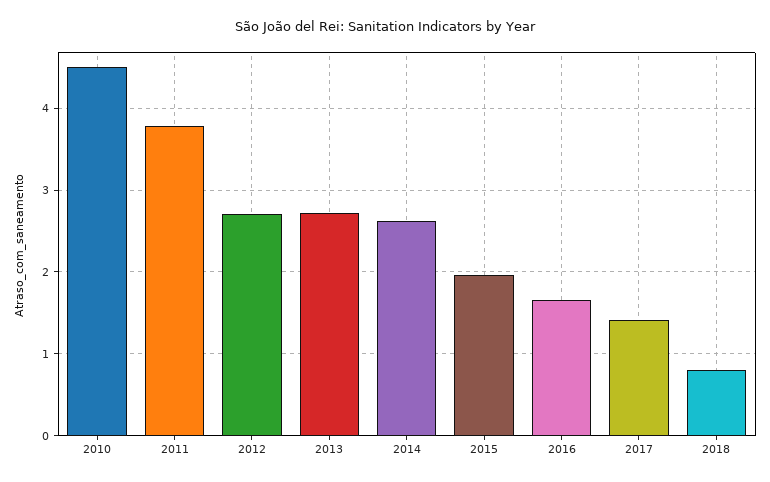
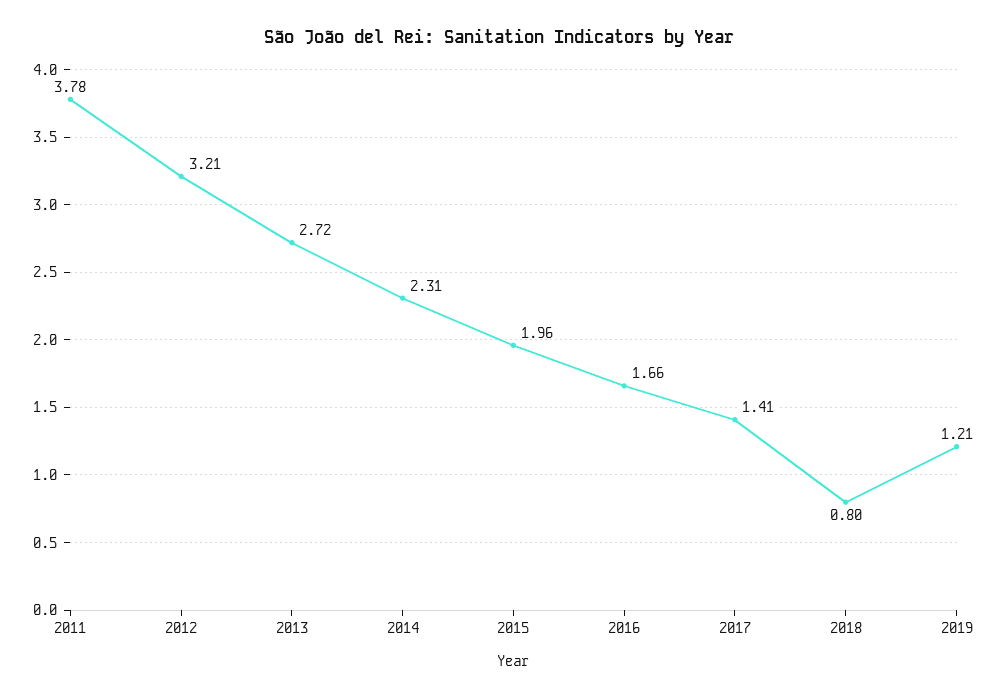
2010: 4.5 -> none
2012: 2.7 -> 3.21
2014: 2.6 -> 2.31
2019: none -> 1.21

